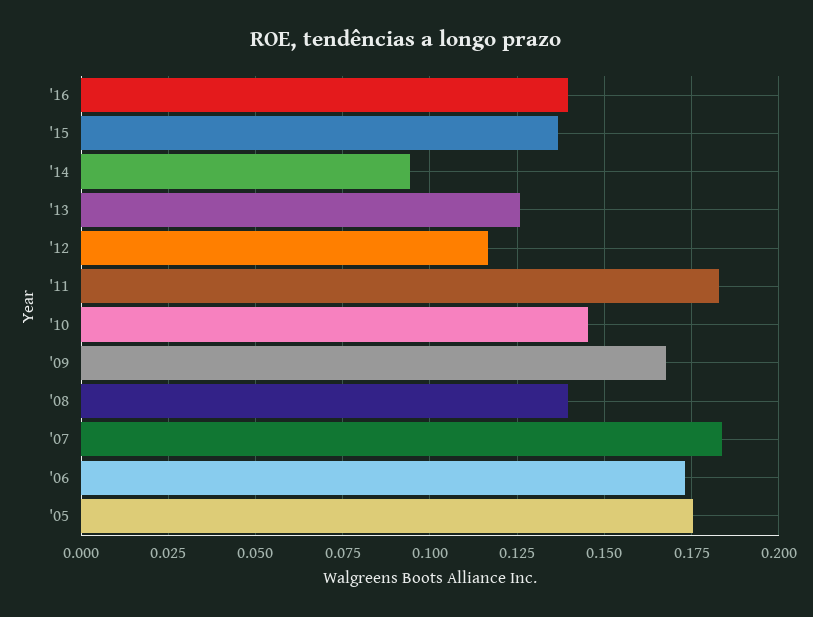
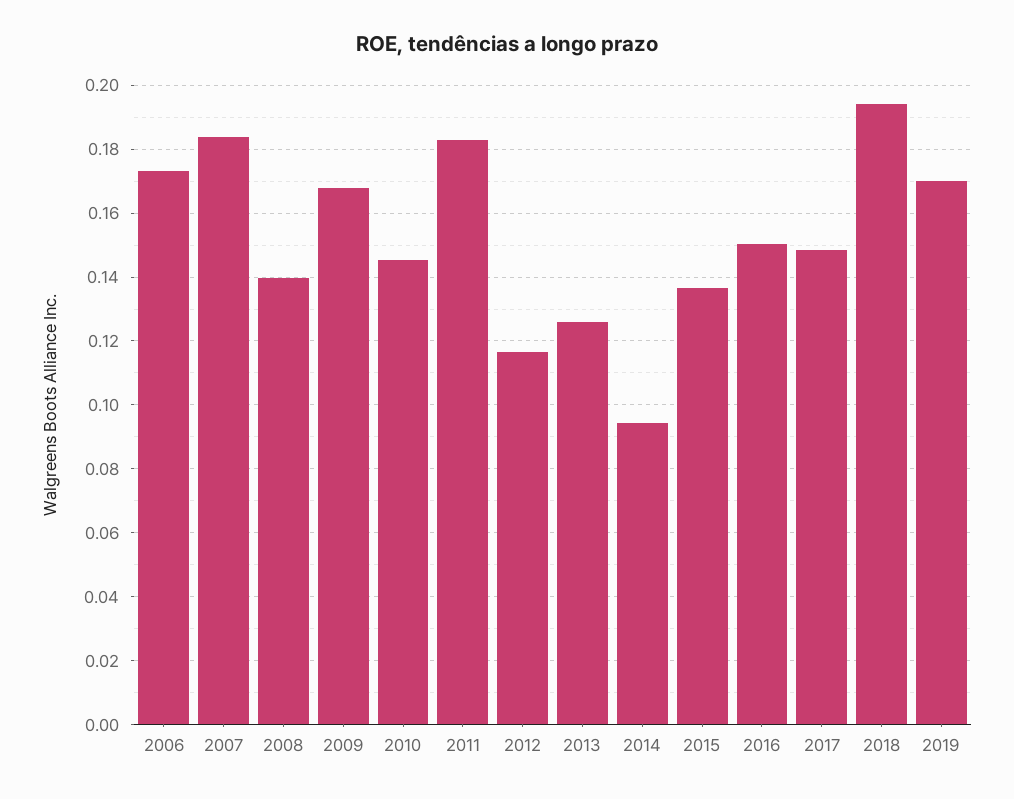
'16: 0.14 -> 0.15
'05: 0.175 -> none
2017: none -> 0.148
2018: none -> 0.194
2019: none -> 0.17

